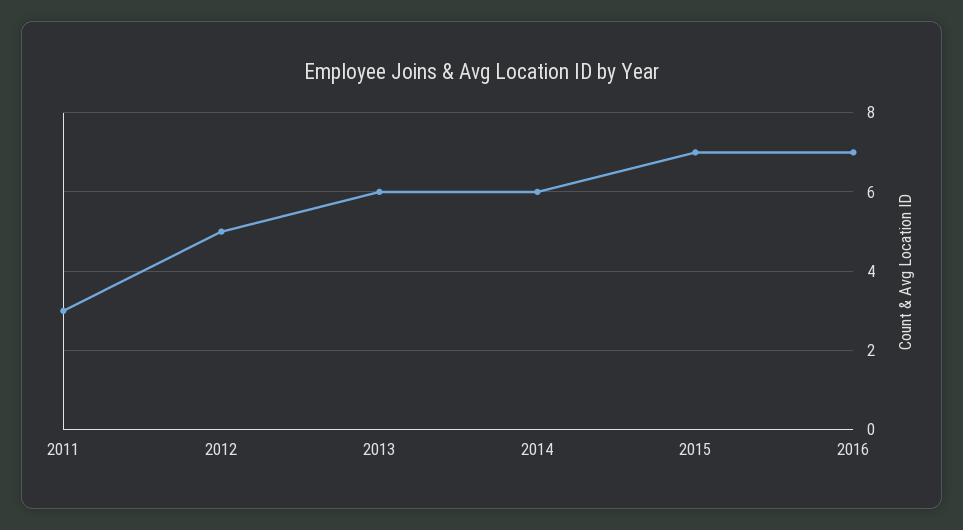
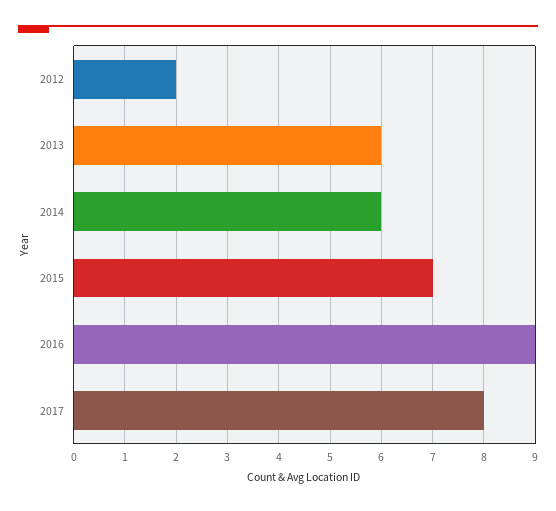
2011: 3 -> none
2012: 5 -> 2
2016: 7 -> 9
2017: none -> 8

